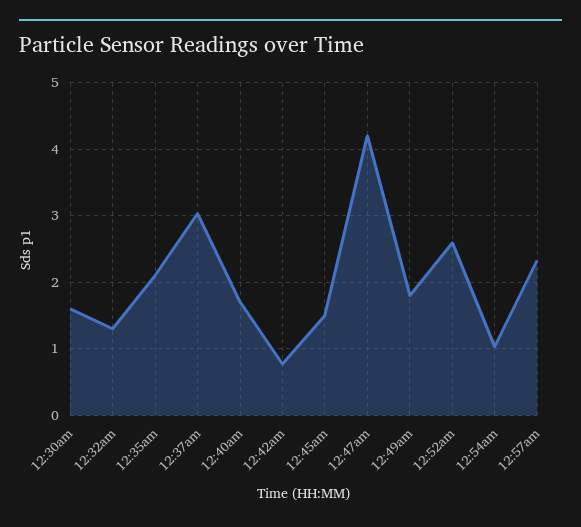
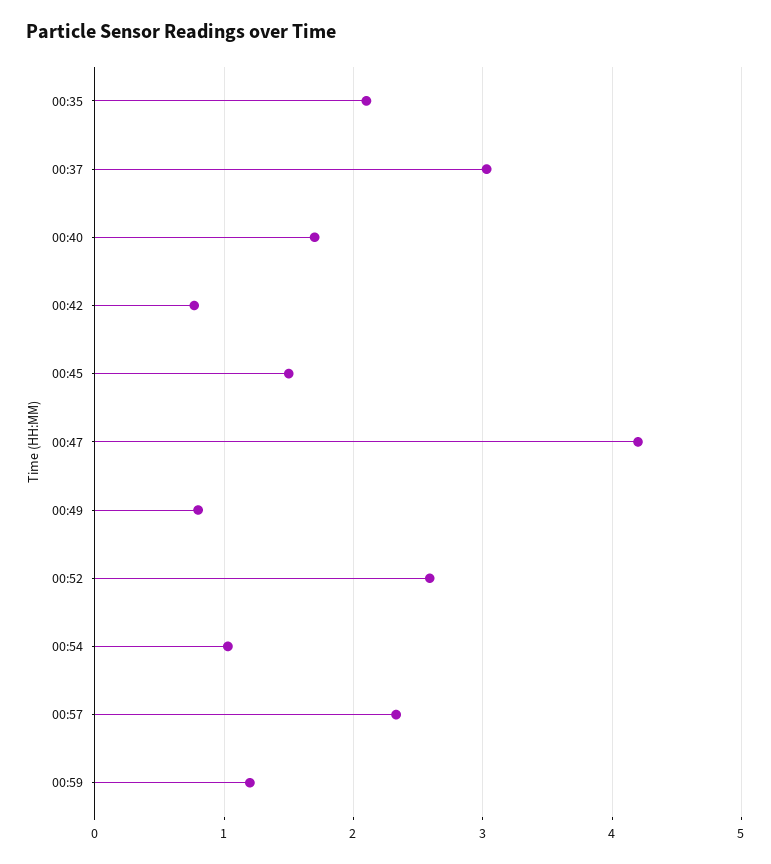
12:30am: 1.6 -> none
12:32am: 1.3 -> none
12:49am: 1.8 -> 0.8
00:59: none -> 1.2

